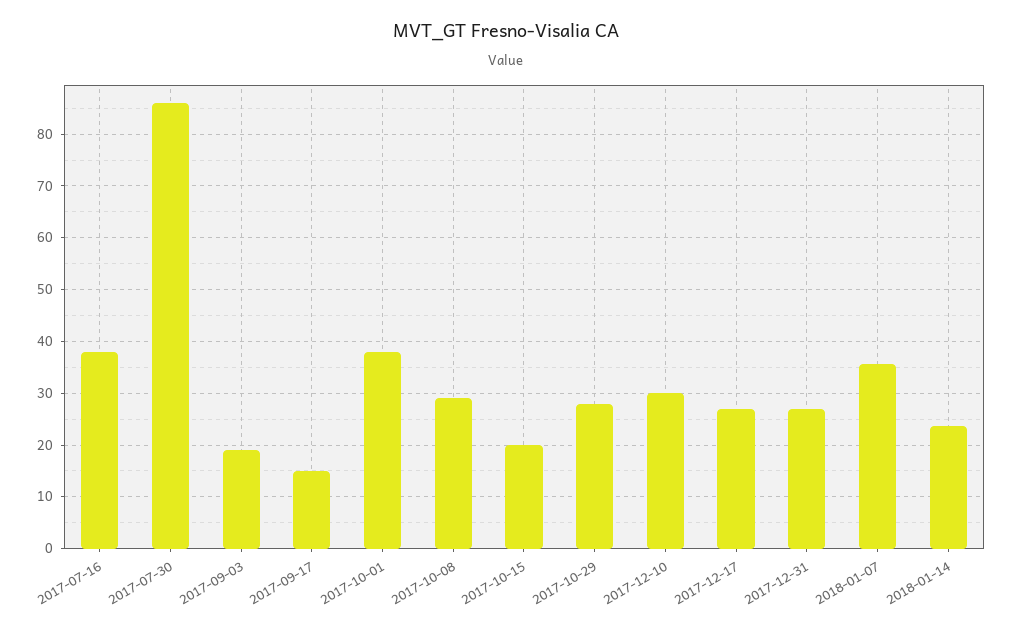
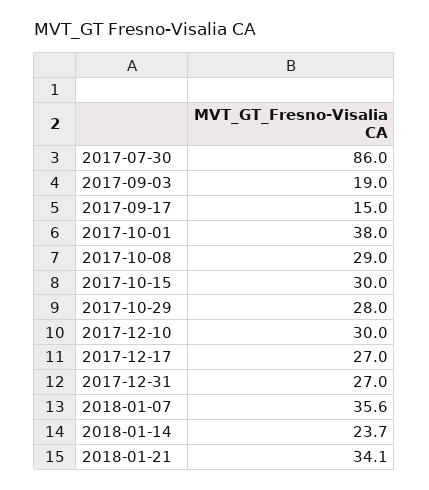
2017-07-16: 38 -> none
2017-10-15: 20 -> 30
2018-01-21: none -> 34.1

